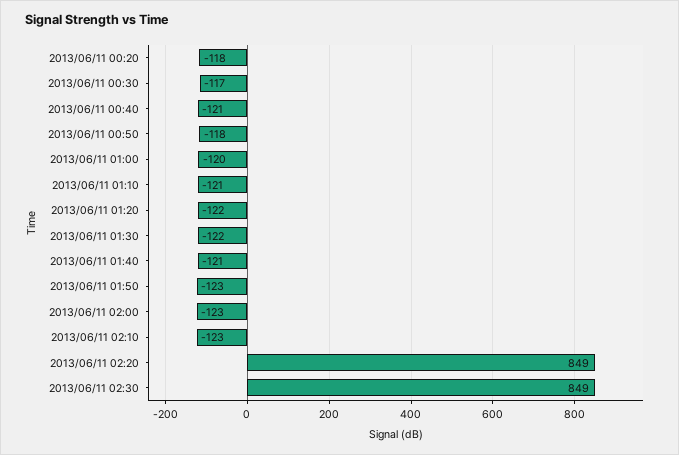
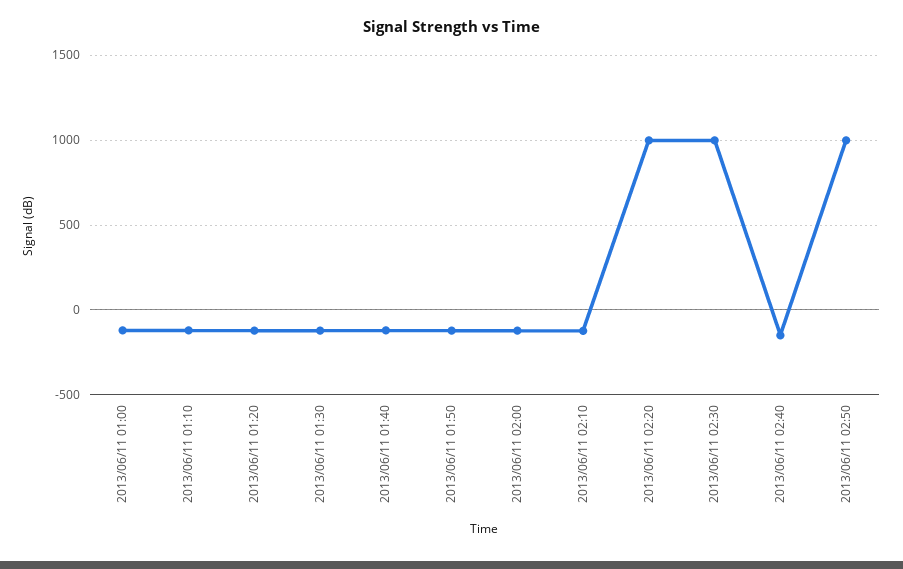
2013/06/11 00:20: -118 -> none
2013/06/11 00:30: -117 -> none
2013/06/11 00:40: -121 -> none
2013/06/11 00:50: -118 -> none
2013/06/11 02:20: 849 -> 1000
2013/06/11 02:30: 849 -> 1000
2013/06/11 02:40: none -> -150
2013/06/11 02:50: none -> 1000

